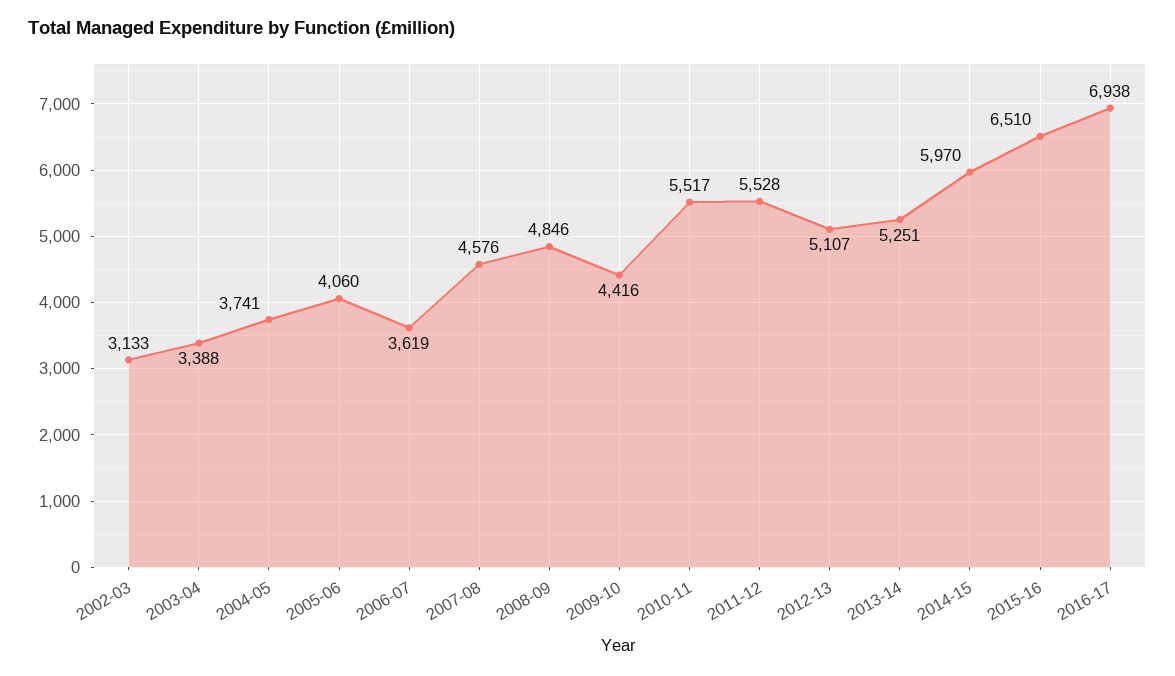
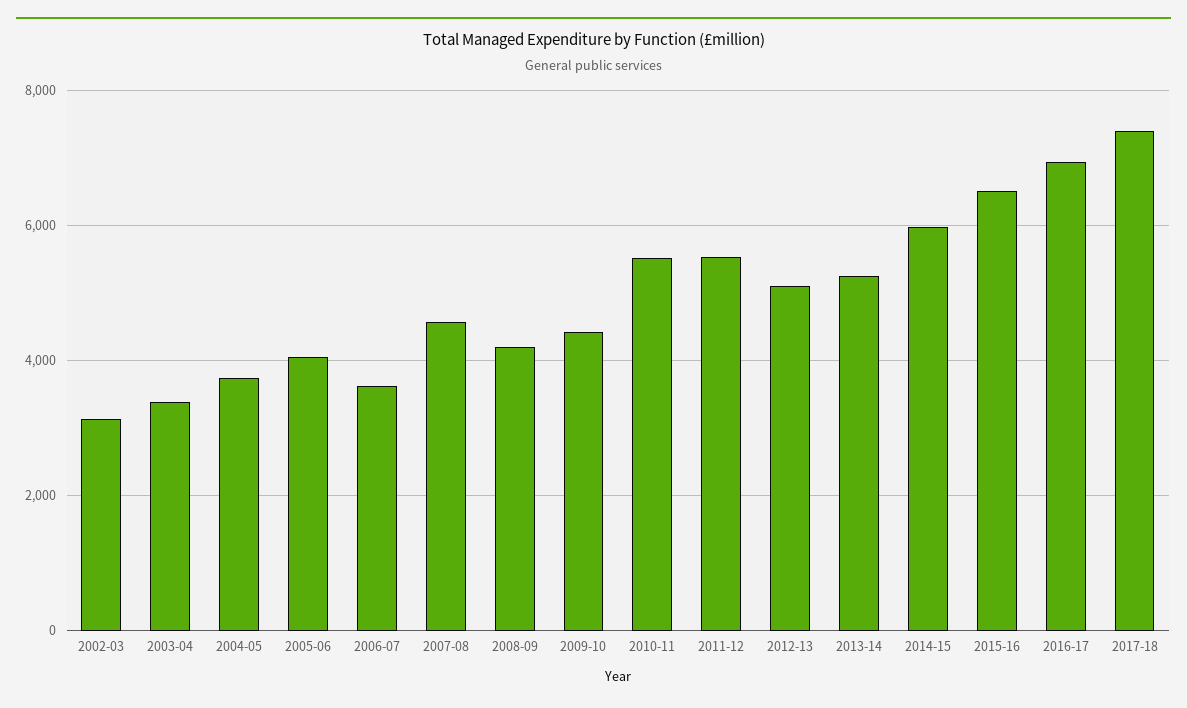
2008-09: 4846 -> 4200
2017-18: none -> 7400

